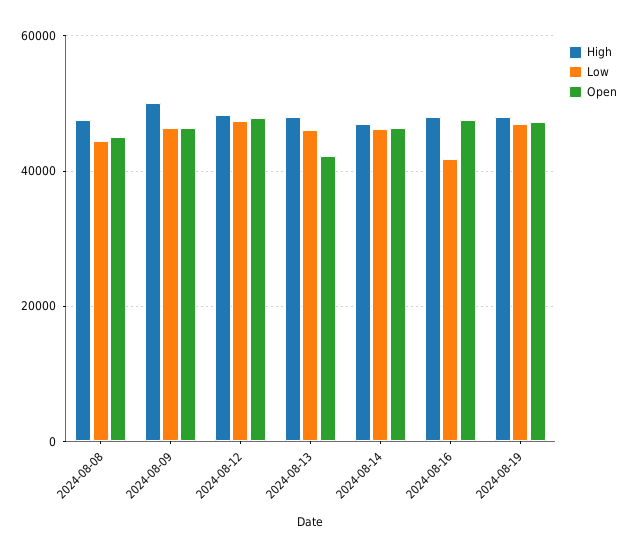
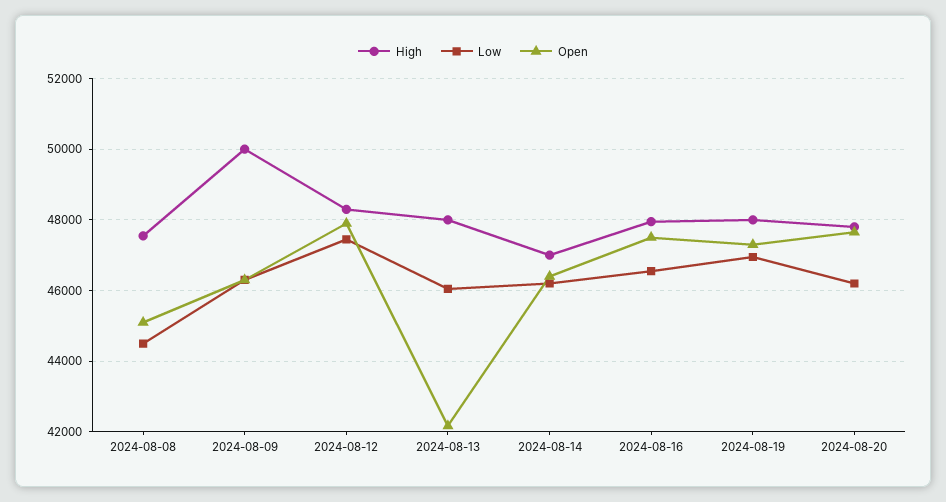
Low, 2024-08-16: 42000 -> 46600
High, 2024-08-20: none -> 47800
Low, 2024-08-20: none -> 46200
Open, 2024-08-20: none -> 47600

